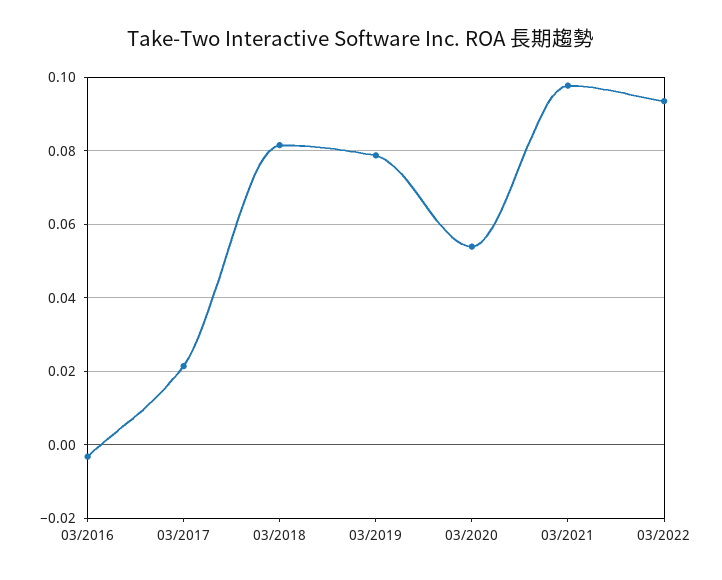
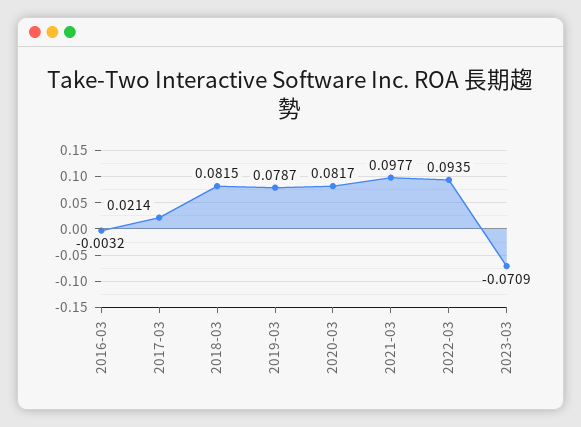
03/2020: 0.054 -> 0.0817
2023-03: none -> -0.0709

